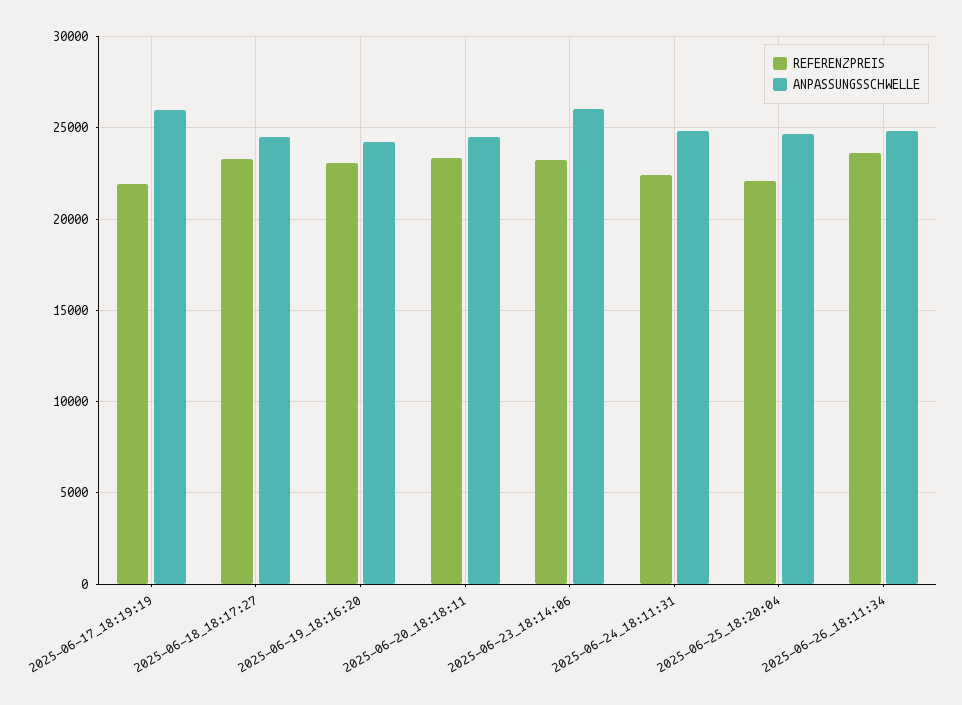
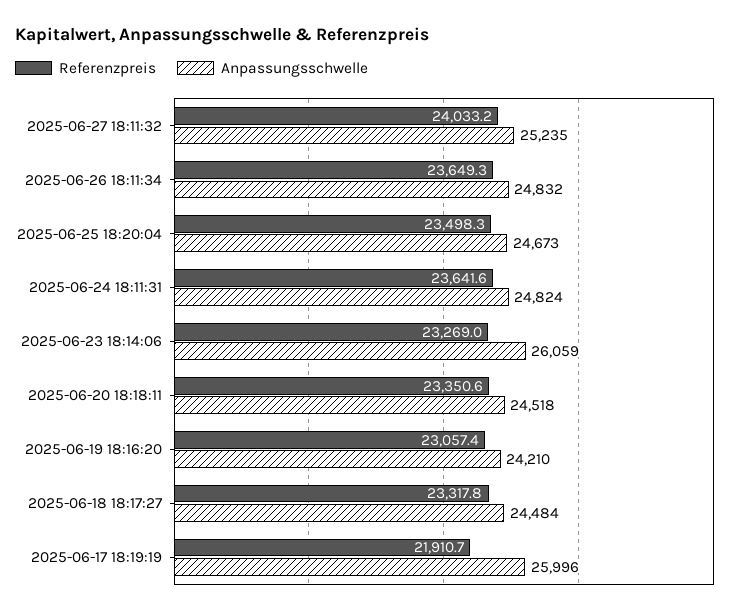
REFERENZPREIS, 2025-06-24_18:11:31: 22500 -> 23641.6
REFERENZPREIS, 2025-06-25_18:20:04: 22000 -> 23498.3
REFERENZPREIS, 2025-06-27 18:11:32: none -> 24033.2
ANPASSUNGSSCHWELLE, 2025-06-27 18:11:32: none -> 25235

